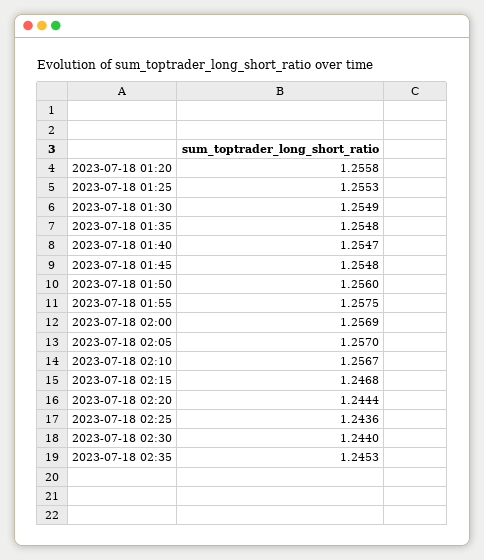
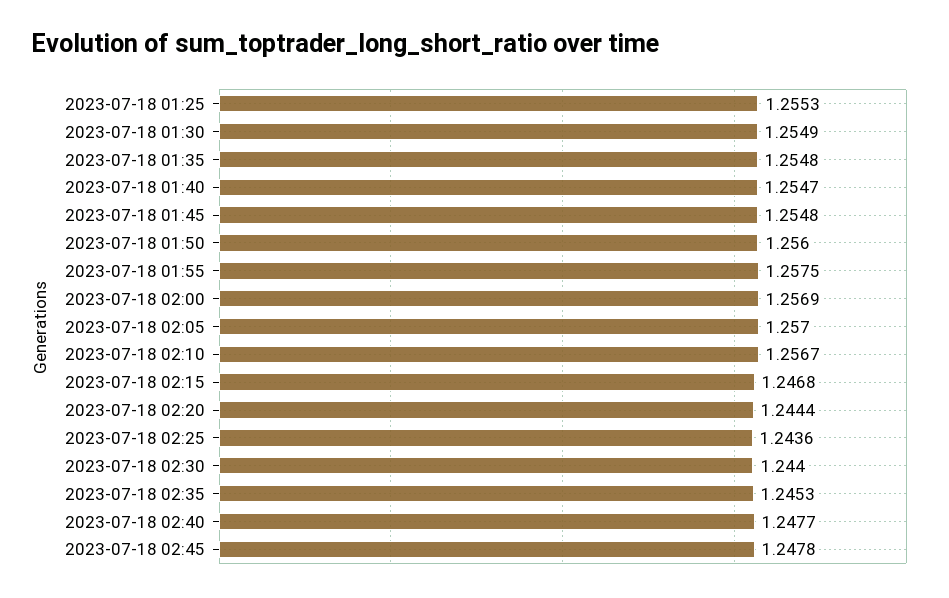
2023-07-18 01:20: 1.2558 -> none
2023-07-18 02:40: none -> 1.2477
2023-07-18 02:45: none -> 1.2478

